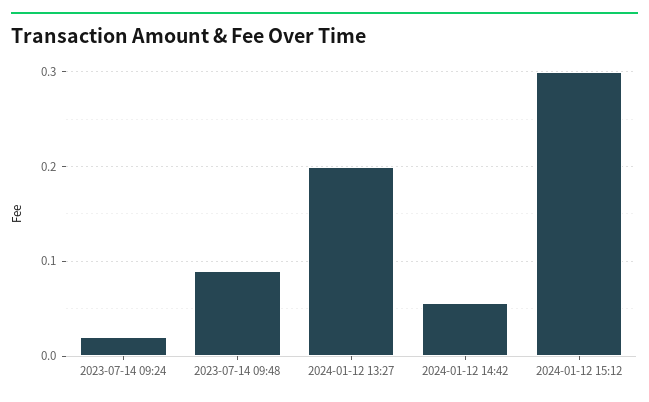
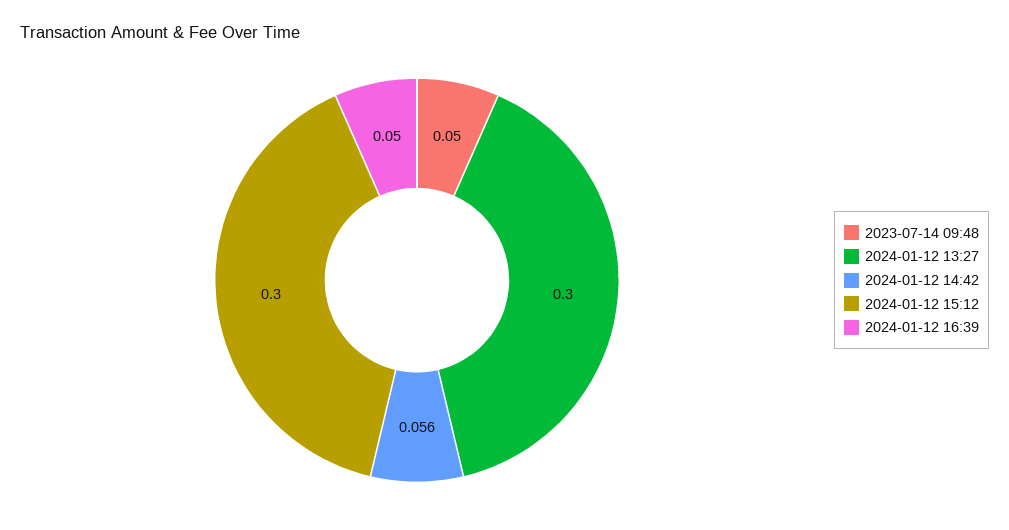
2023-07-14 09:24: 0.02 -> none
2023-07-14 09:48: 0.09 -> 0.05
2024-01-12 13:27: 0.2 -> 0.3
2024-01-12 16:39: none -> 0.05

